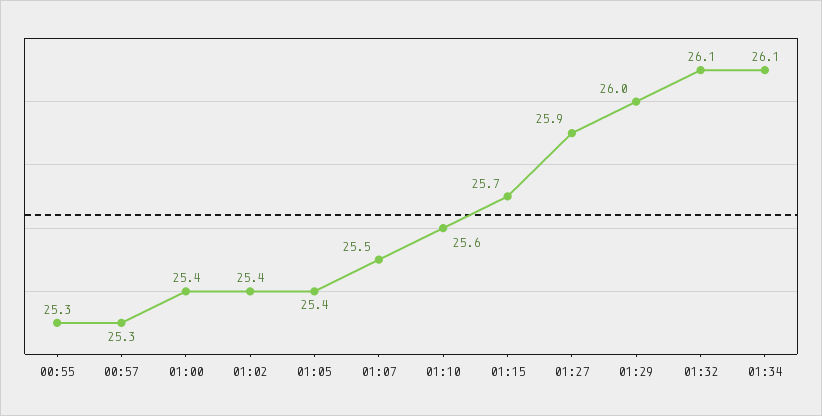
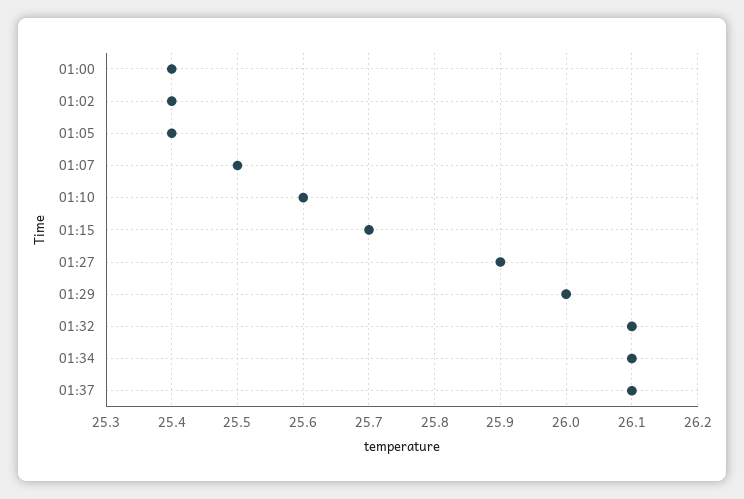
00:55: 25.3 -> none
00:57: 25.3 -> none
01:37: none -> 26.1

